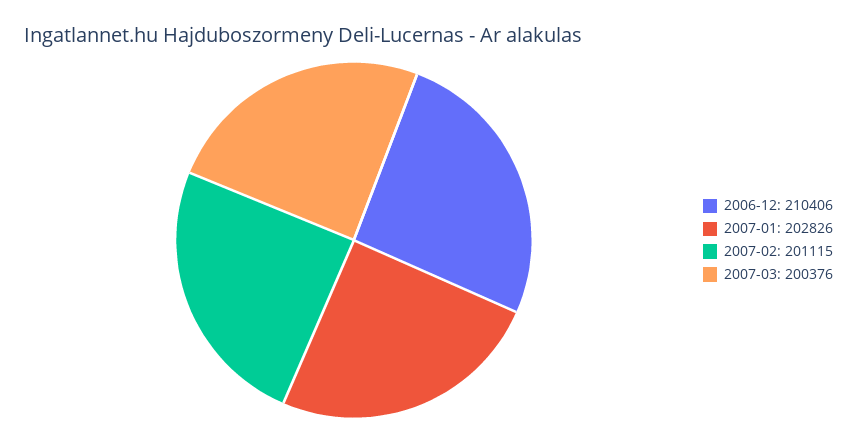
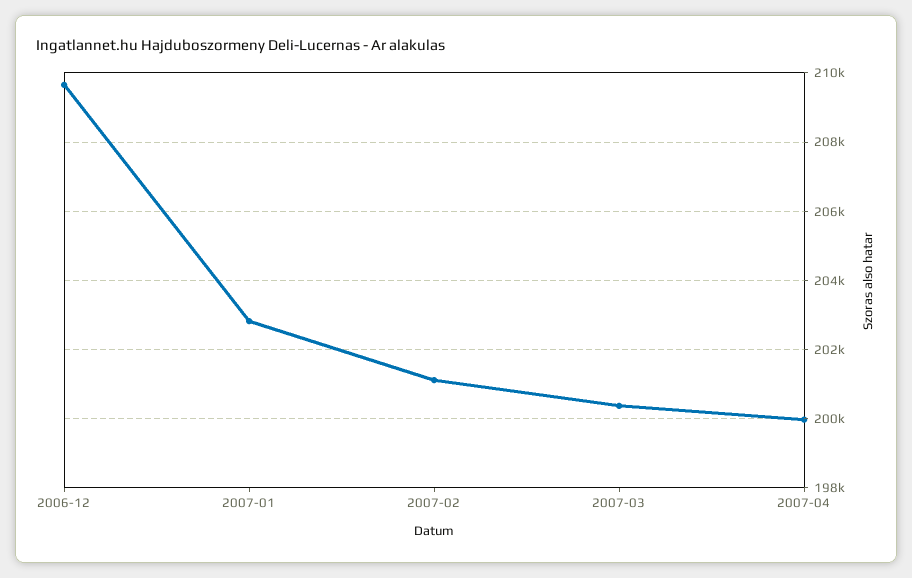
2006-12: 210406 -> 209600
2007-04: none -> 200000

